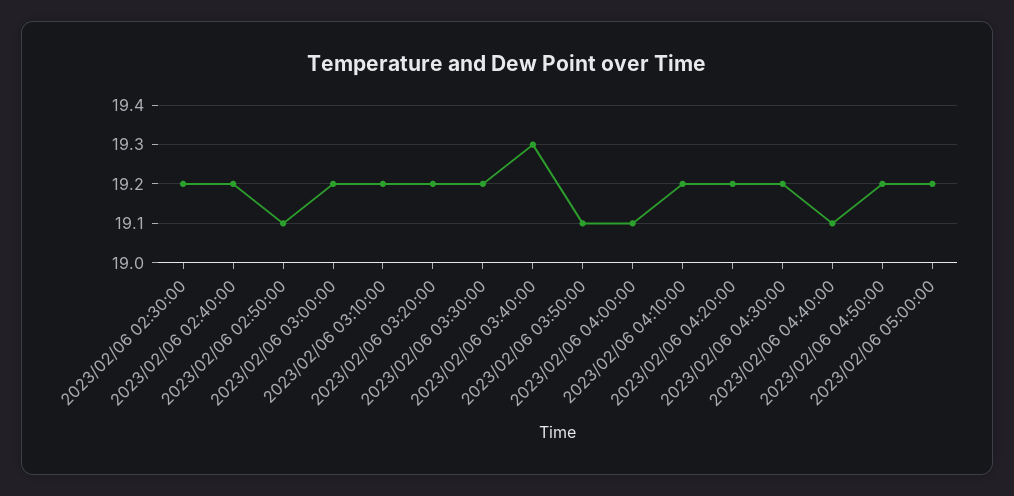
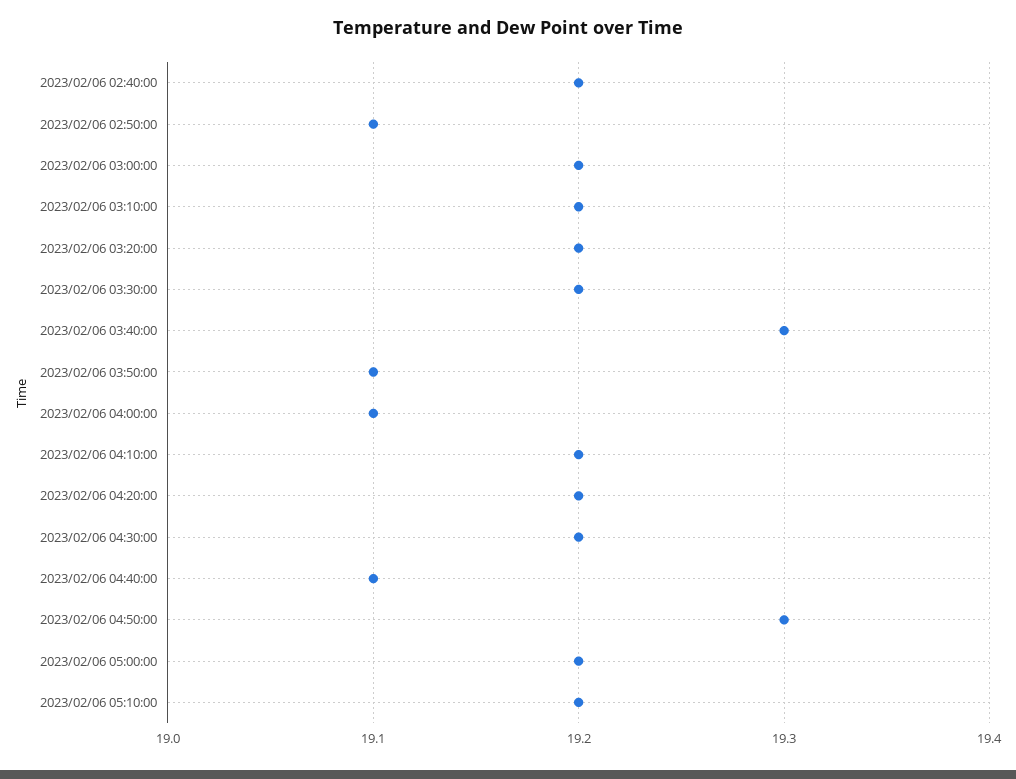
2023/02/06 02:30:00: 19.2 -> none
2023/02/06 04:50:00: 19.2 -> 19.3
2023/02/06 05:10:00: none -> 19.2

